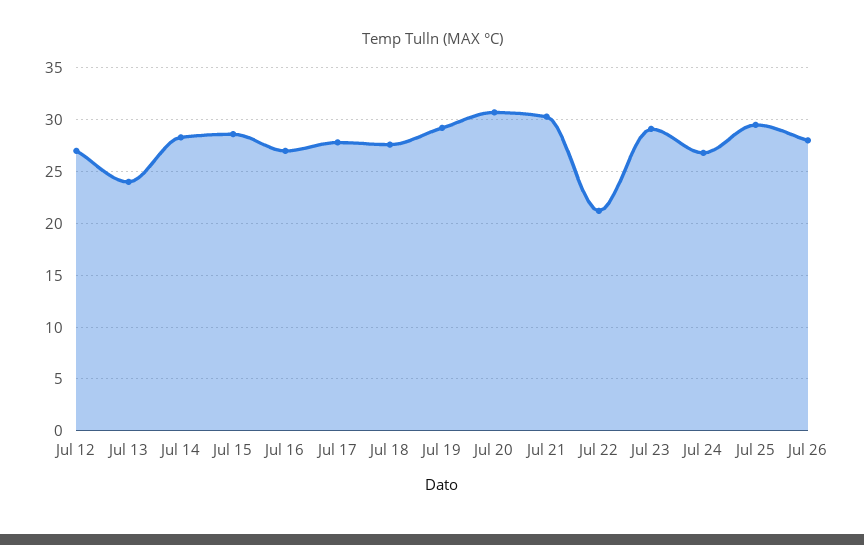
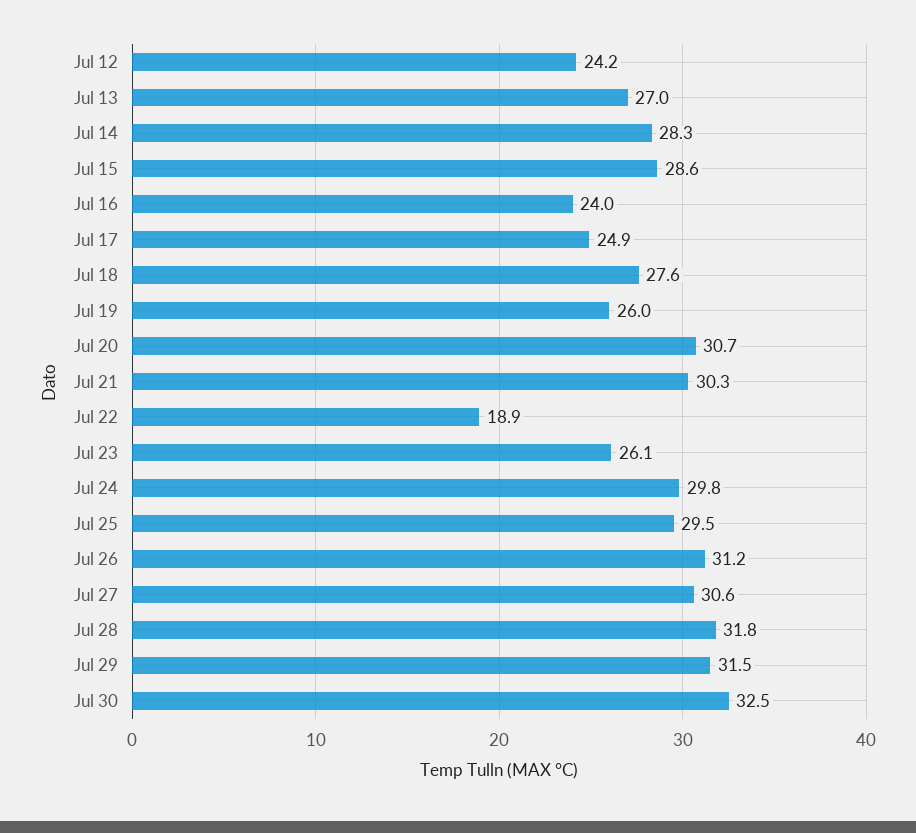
Jul 12: 27 -> 24.2
Jul 13: 24 -> 27
Jul 16: 27 -> 24
Jul 17: 28 -> 24.9
Jul 19: 29 -> 26
Jul 22: 21 -> 18.9
Jul 23: 29 -> 26.1
Jul 24: 27 -> 29.8
Jul 26: 28 -> 31.2
Jul 27: none -> 30.6
Jul 28: none -> 31.8
Jul 29: none -> 31.5
Jul 30: none -> 32.5

